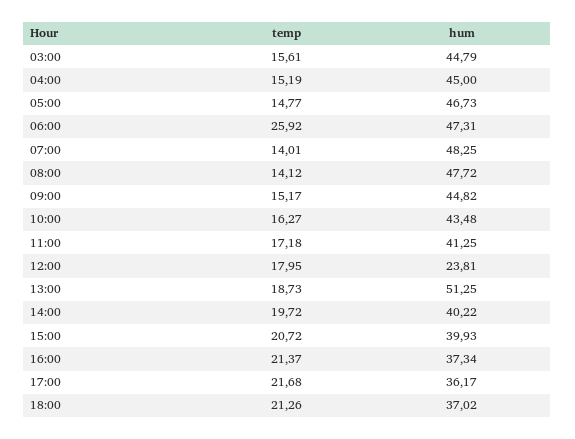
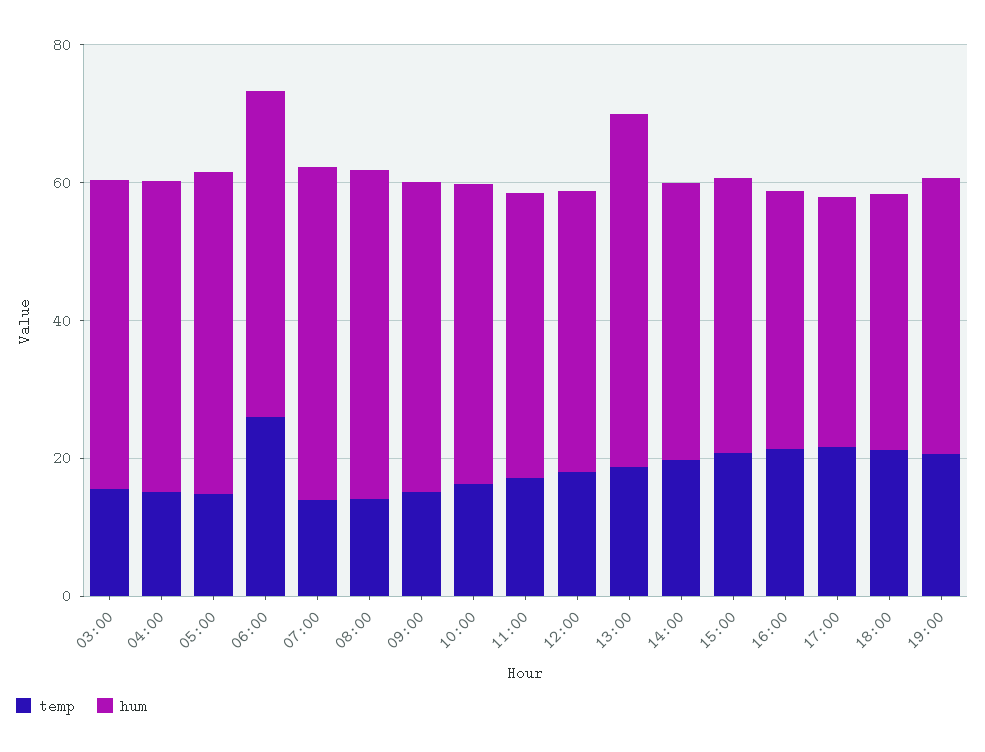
hum, 12:00: 23.81 -> 40
temp, 19:00: none -> 20
hum, 19:00: none -> 40

